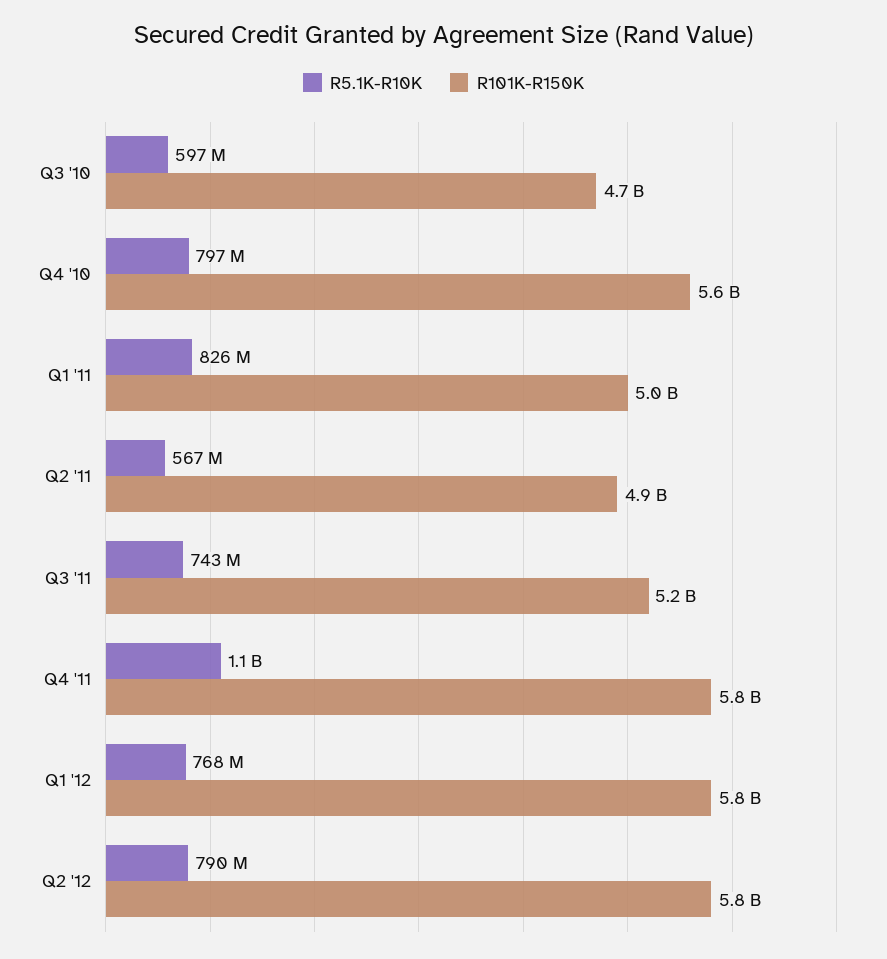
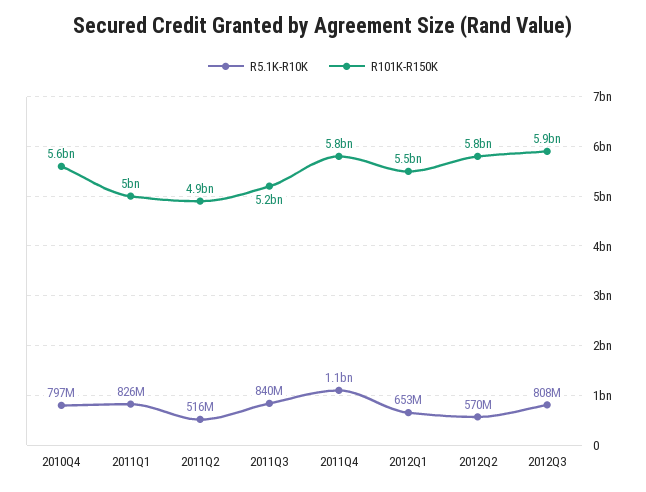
R5.1K-R10K, Q3 '10: 597000000 -> none
R101K-R150K, Q3 '10: 4700000000 -> none
R5.1K-R10K, Q2 '11: 567000000 -> 516000000
R5.1K-R10K, Q3 '11: 743000000 -> 840000000
R5.1K-R10K, Q1 '12: 768000000 -> 653000000
R101K-R150K, Q1 '12: 5800000000 -> 5500000000
R5.1K-R10K, Q2 '12: 790000000 -> 570000000
R5.1K-R10K, 2012Q3: none -> 808000000
R101K-R150K, 2012Q3: none -> 5900000000

